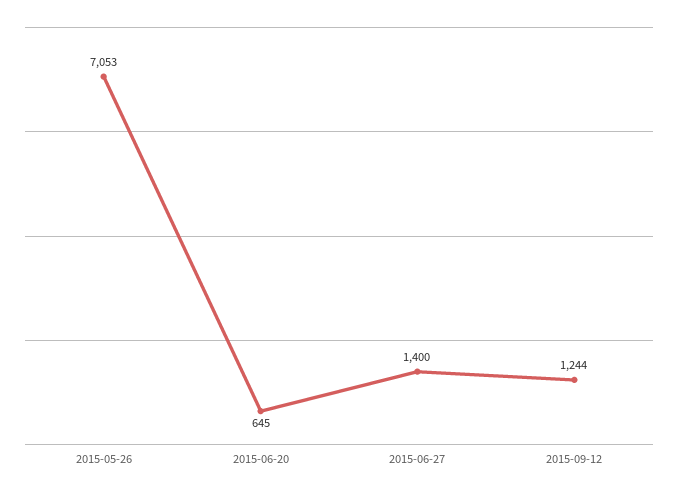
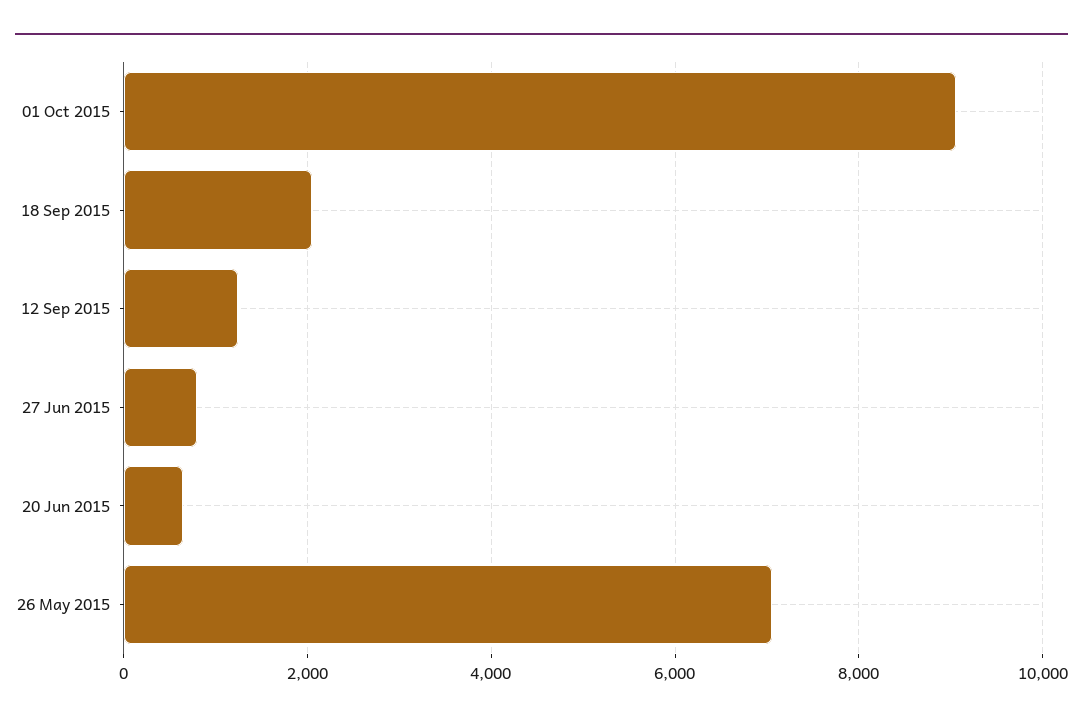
2015-06-27: 1400 -> 800
01 Oct 2015: none -> 9000
18 Sep 2015: none -> 2000

